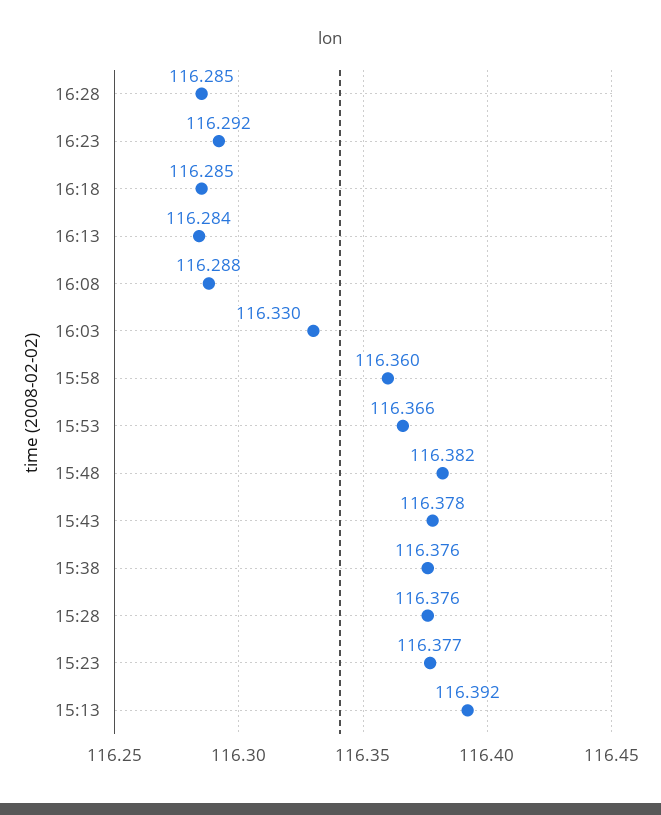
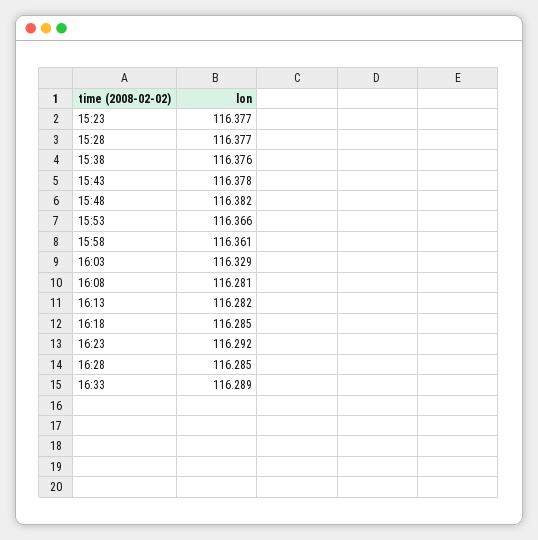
16:13: 116.284 -> 116.282
16:08: 116.288 -> 116.281
16:03: 116.33 -> 116.329
15:58: 116.36 -> 116.361
15:28: 116.376 -> 116.377
15:13: 116.392 -> none
16:33: none -> 116.289

